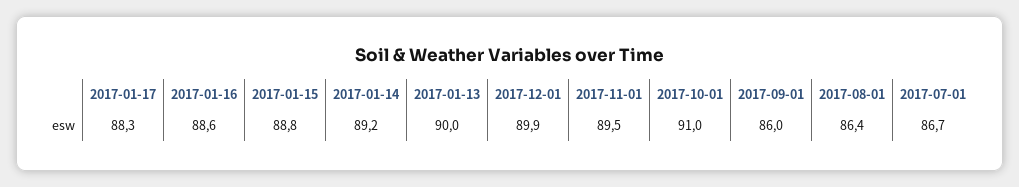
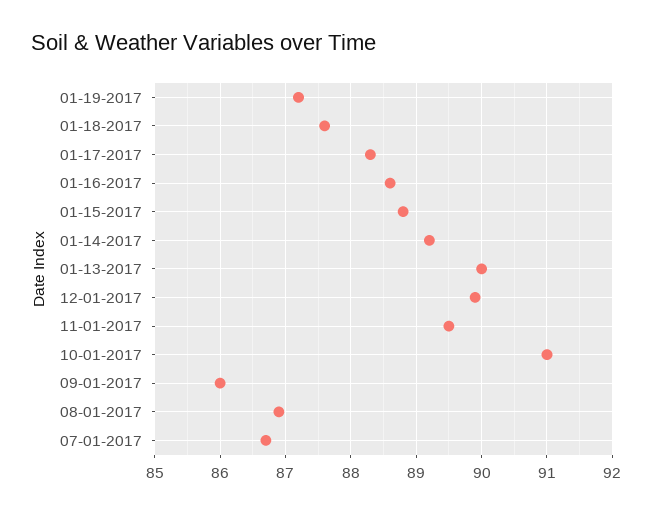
2017-08-01: 86.4 -> 86.9
01-19-2017: none -> 87.2
01-18-2017: none -> 87.6

